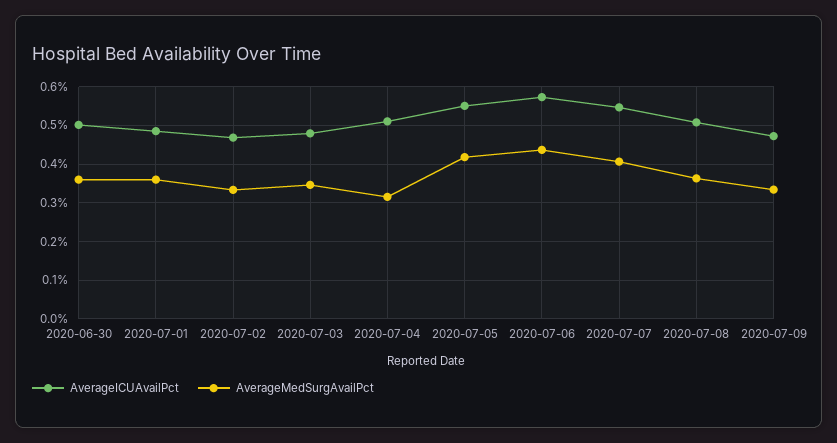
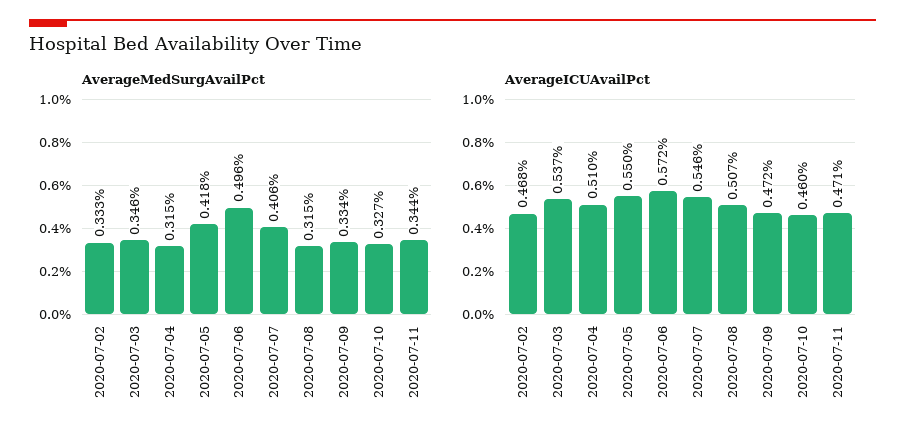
AverageICUAvailPct, 2020-06-30: 0.5 -> none
AverageMedSurgAvailPct, 2020-06-30: 0.36 -> none
AverageICUAvailPct, 2020-07-01: 0.48 -> none
AverageMedSurgAvailPct, 2020-07-01: 0.36 -> none
AverageICUAvailPct, 2020-07-03: 0.48 -> 0.537
AverageMedSurgAvailPct, 2020-07-06: 0.44 -> 0.496
AverageMedSurgAvailPct, 2020-07-08: 0.36 -> 0.315
AverageMedSurgAvailPct, 2020-07-10: none -> 0.327
AverageMedSurgAvailPct, 2020-07-11: none -> 0.344
AverageICUAvailPct, 2020-07-10: none -> 0.46
AverageICUAvailPct, 2020-07-11: none -> 0.471

